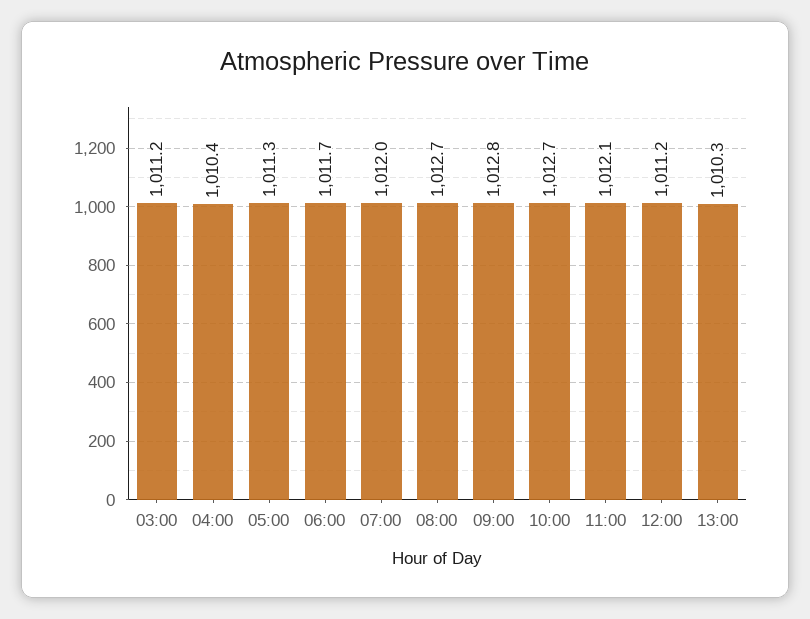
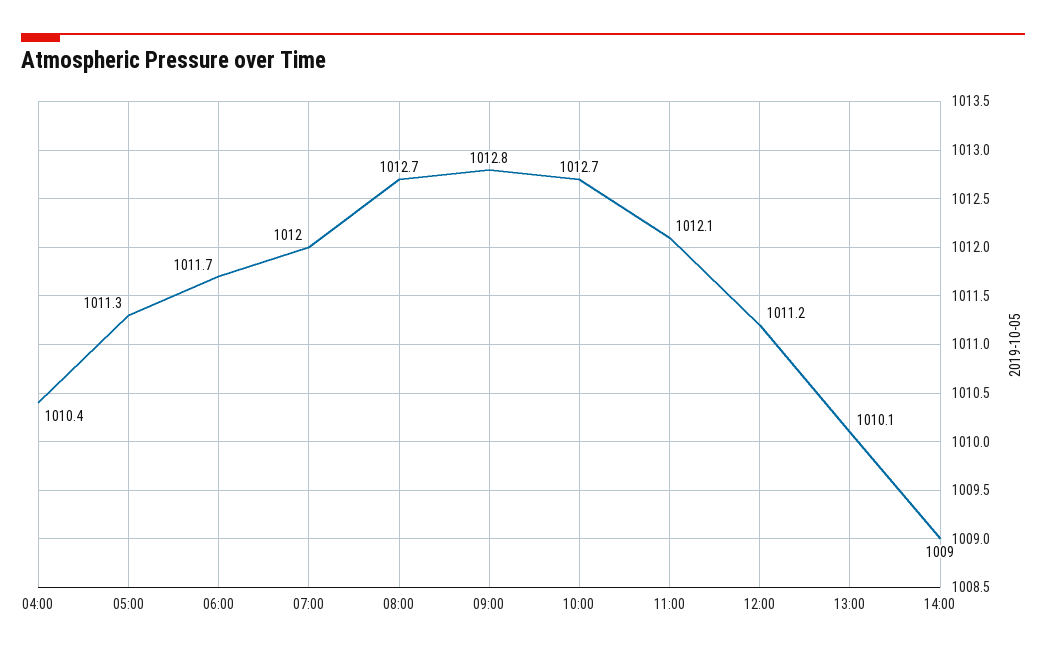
03:00: 1011.2 -> none
13:00: 1010.3 -> 1010.1
14:00: none -> 1009

